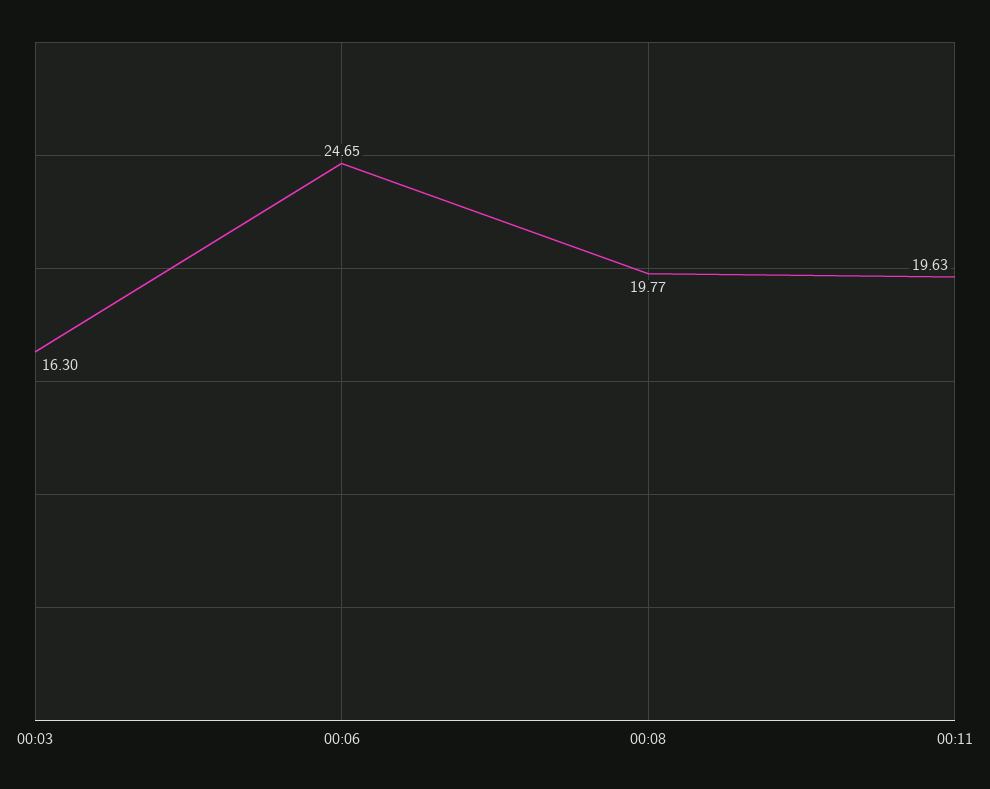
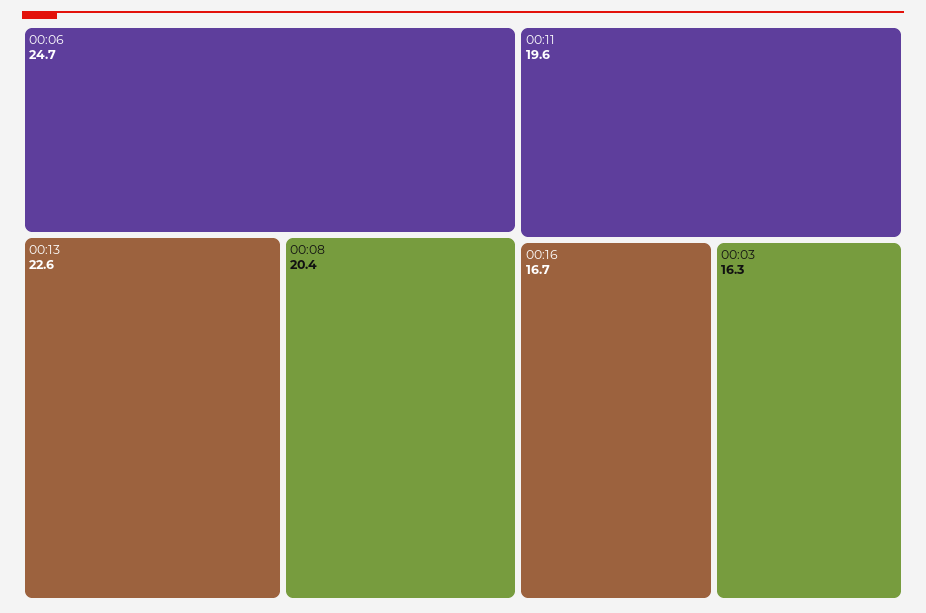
00:08: 19.77 -> 20.4
00:13: none -> 22.6
00:16: none -> 16.7

